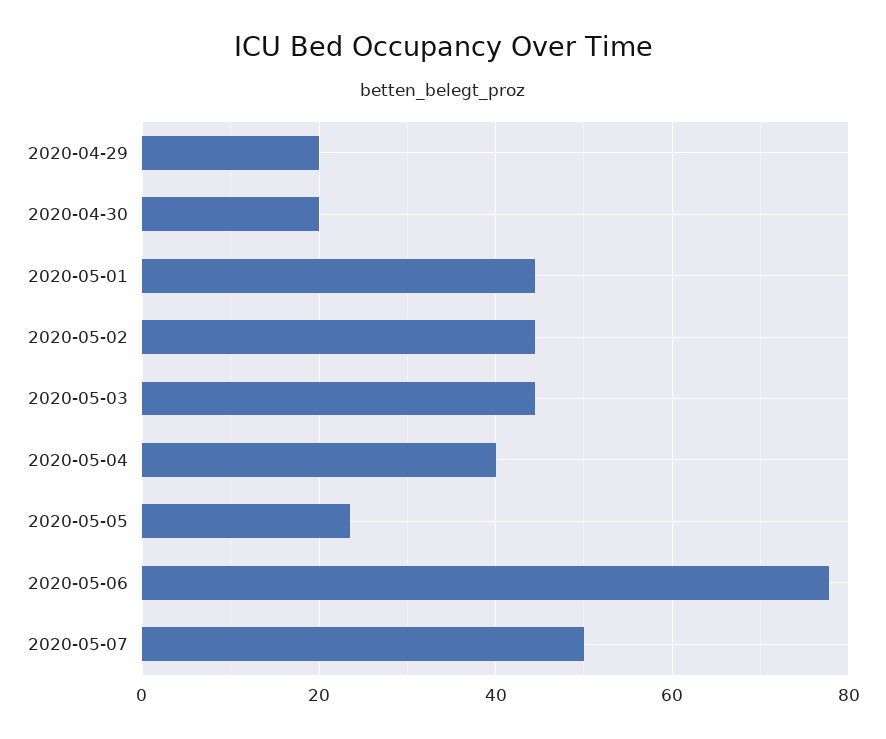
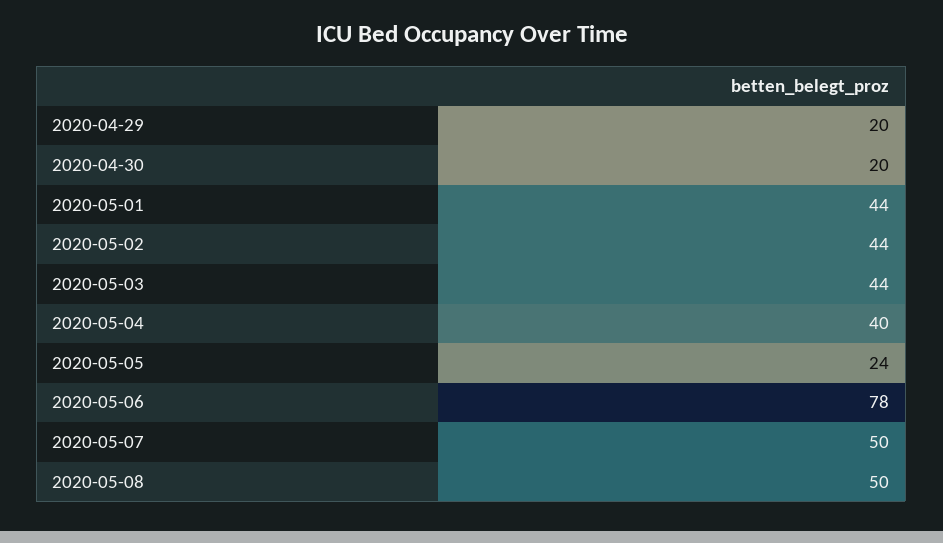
2020-05-08: none -> 50

